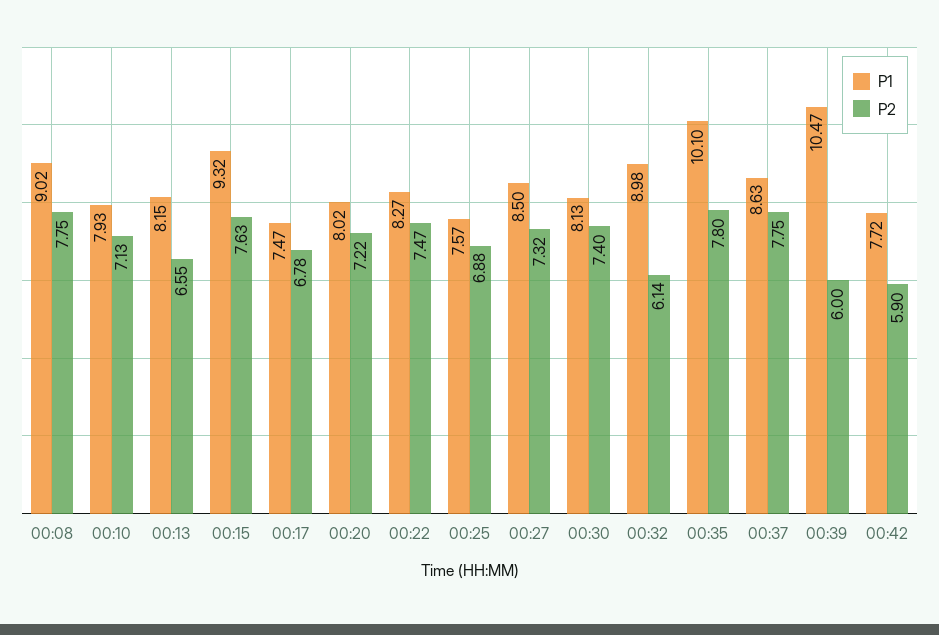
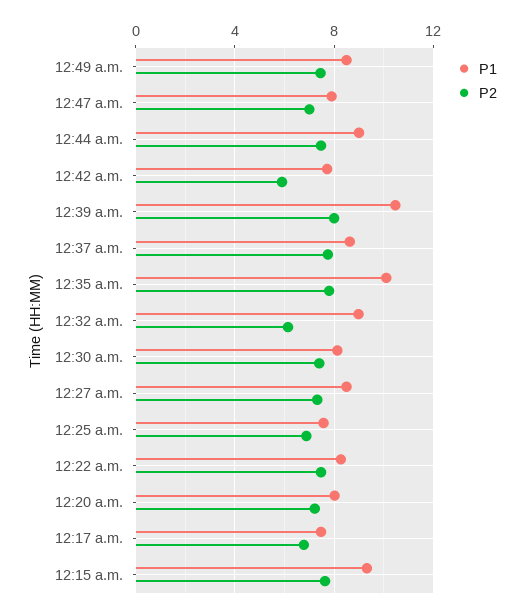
P1, 00:08: 9.02 -> none
P2, 00:08: 7.75 -> none
P1, 00:10: 7.93 -> none
P2, 00:10: 7.13 -> none
P1, 00:13: 8.15 -> none
P2, 00:13: 6.55 -> none
P2, 00:39: 6 -> 8
P1, 12:49 a.m.: none -> 8.5
P2, 12:49 a.m.: none -> 7.5
P1, 12:47 a.m.: none -> 8
P2, 12:47 a.m.: none -> 7
P1, 12:44 a.m.: none -> 9
P2, 12:44 a.m.: none -> 7.5

